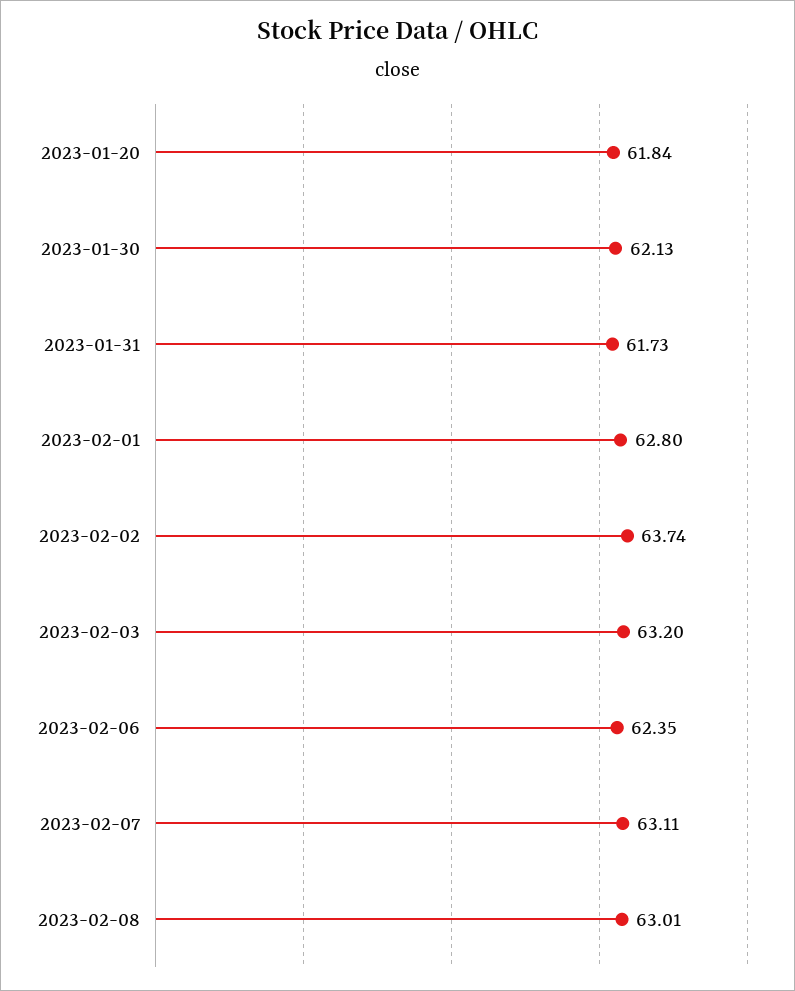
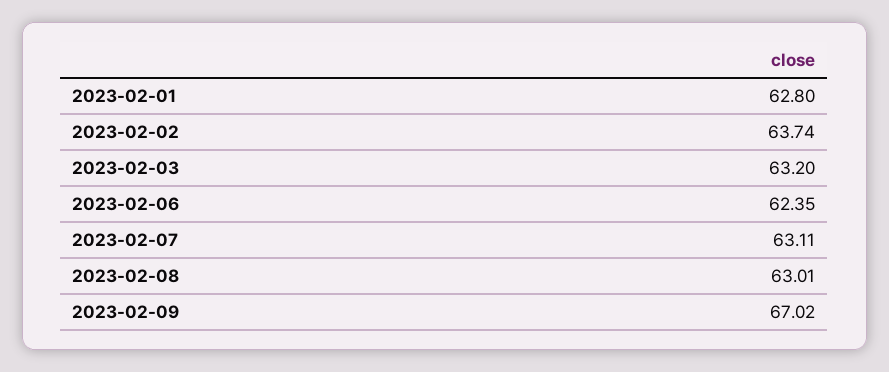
2023-01-20: 61.84 -> none
2023-01-30: 62.13 -> none
2023-01-31: 61.73 -> none
2023-02-09: none -> 67.02

